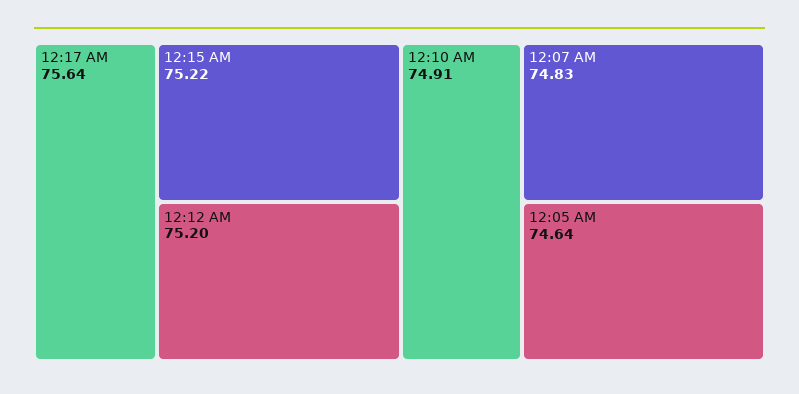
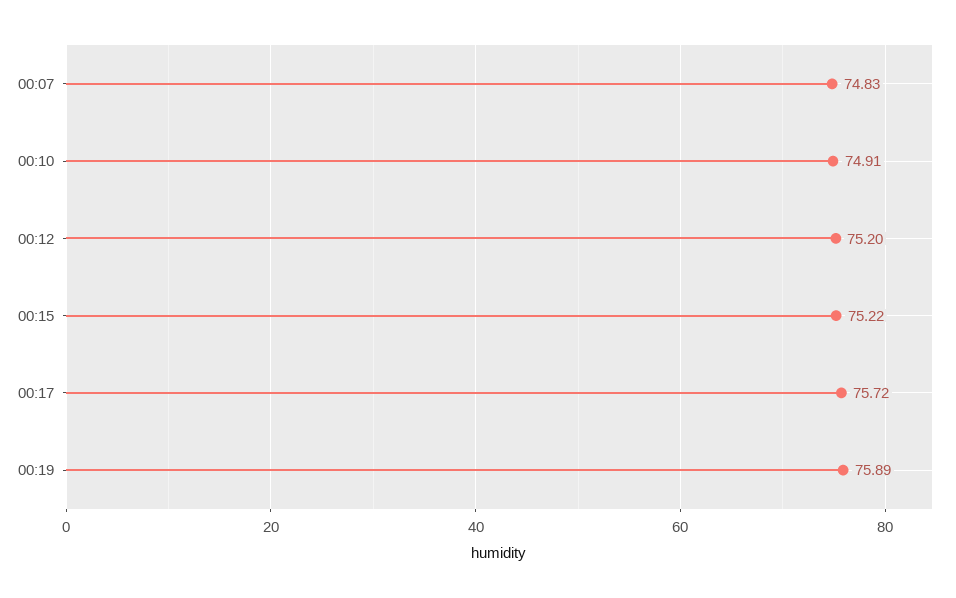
12:17 AM: 75.64 -> 75.72
12:05 AM: 74.64 -> none
00:19: none -> 75.89

